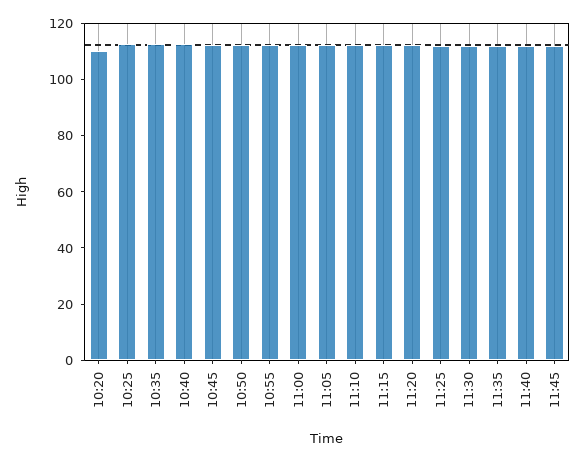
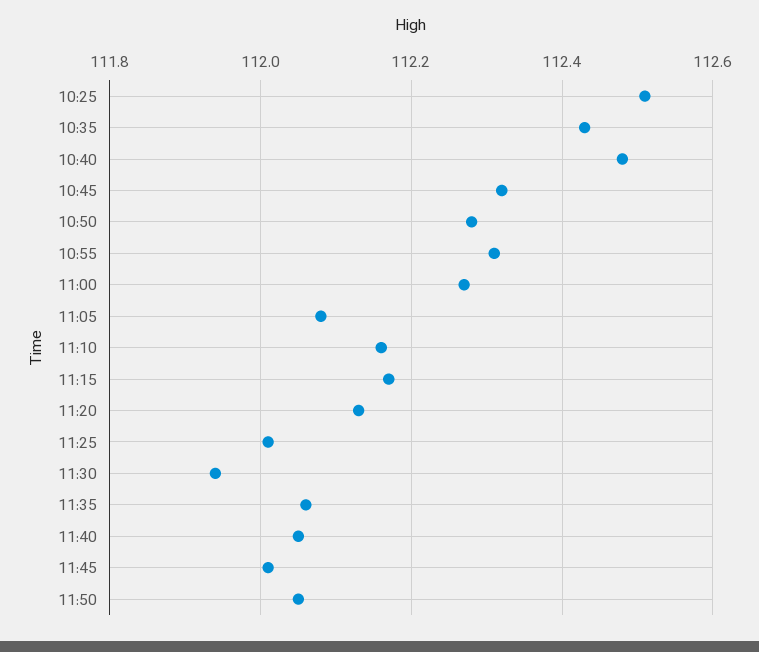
10:20: 110 -> none
11:50: none -> 112.05

